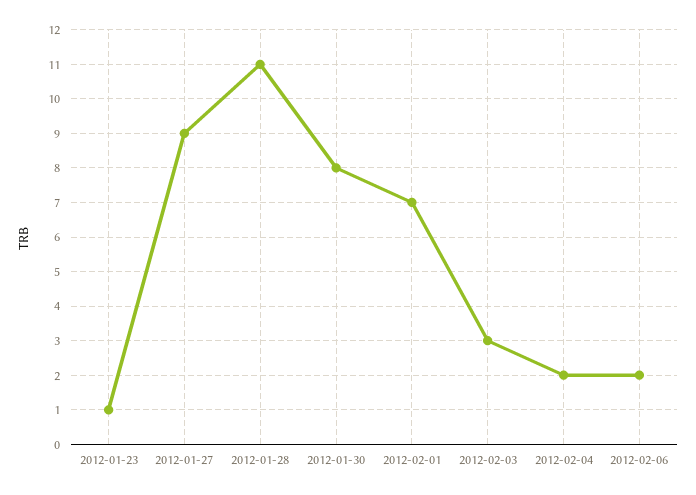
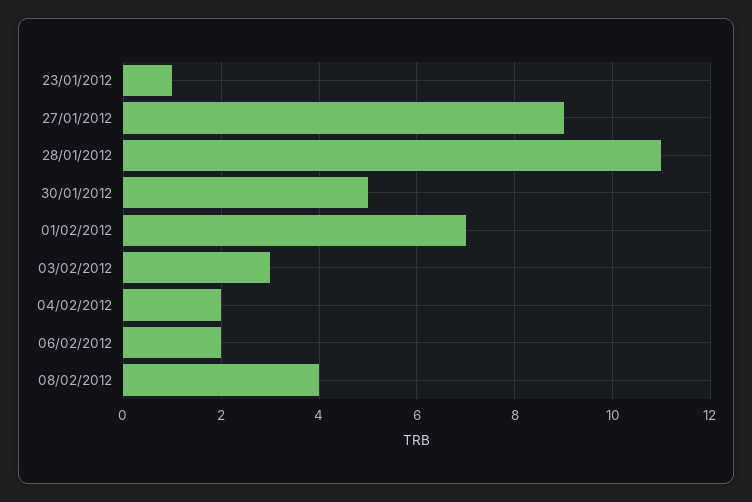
2012-01-30: 8 -> 5
08/02/2012: none -> 4

